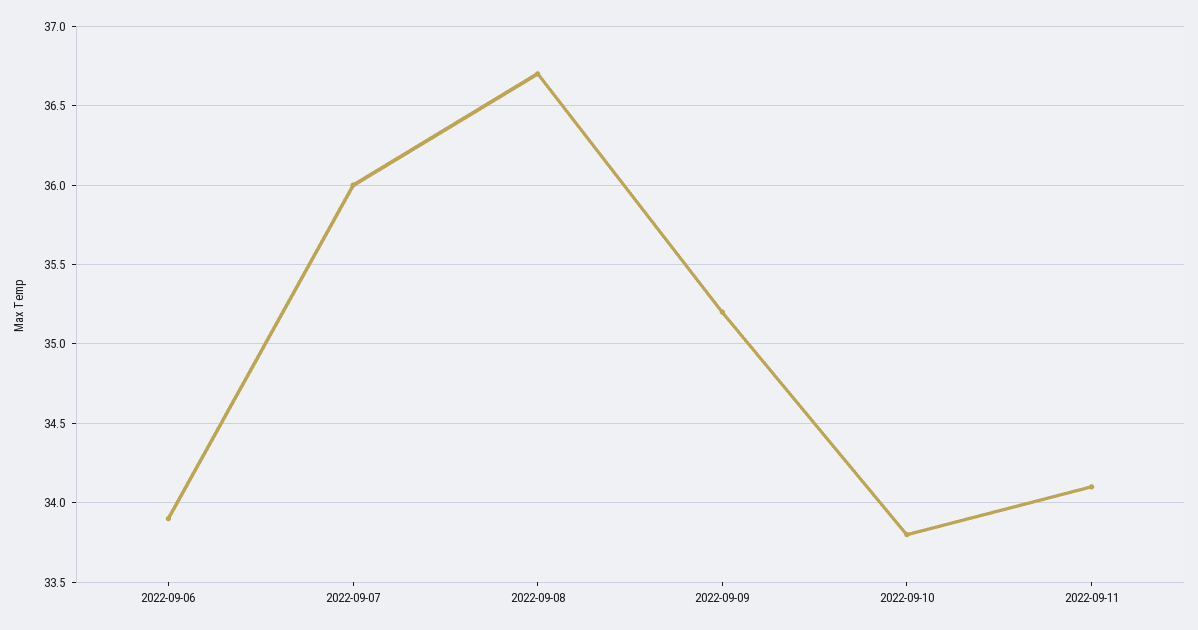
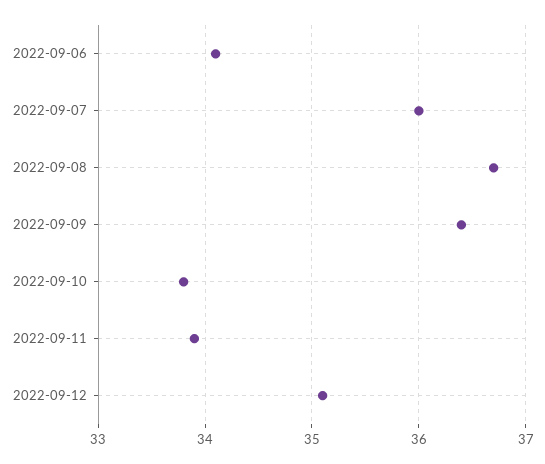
2022-09-06: 33.9 -> 34.1
2022-09-09: 35.2 -> 36.4
2022-09-11: 34.1 -> 33.9
2022-09-12: none -> 35.1

